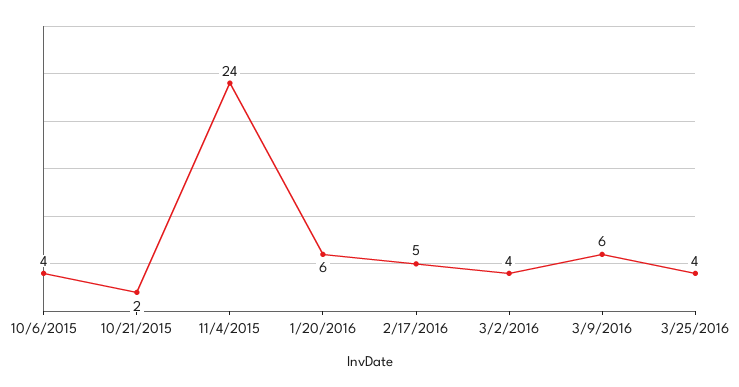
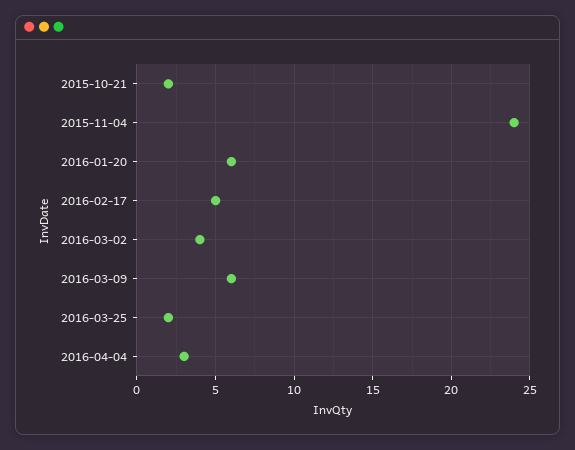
10/6/2015: 4 -> none
3/25/2016: 4 -> 2
2016-04-04: none -> 3

